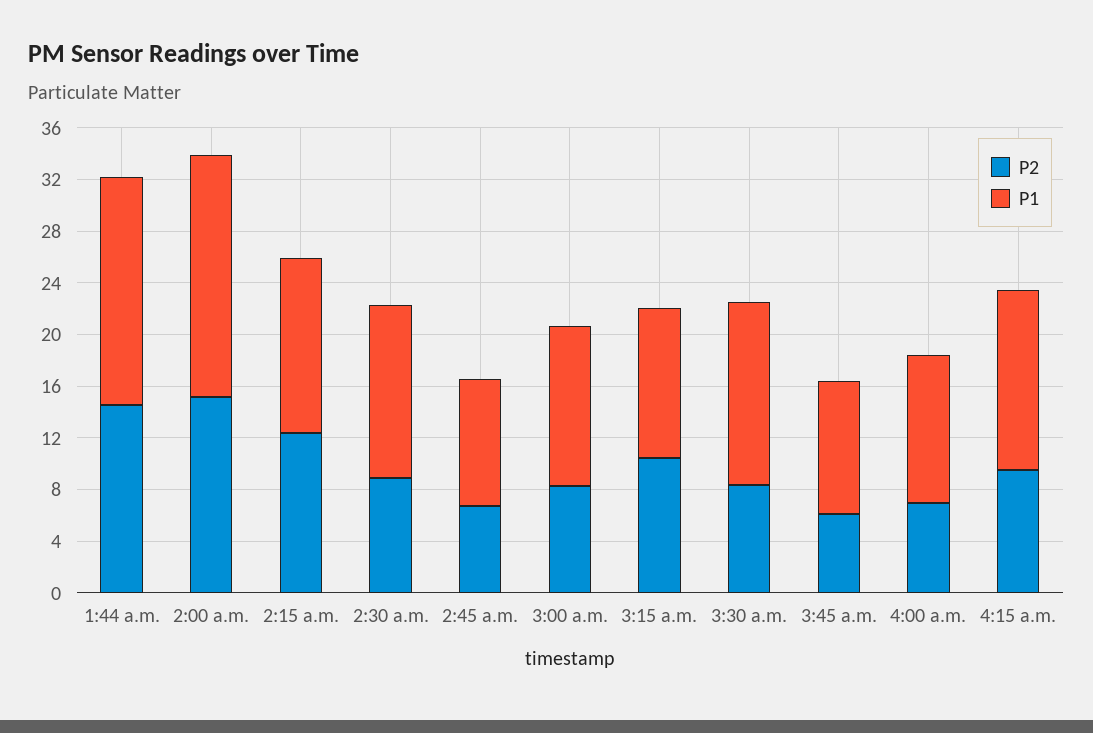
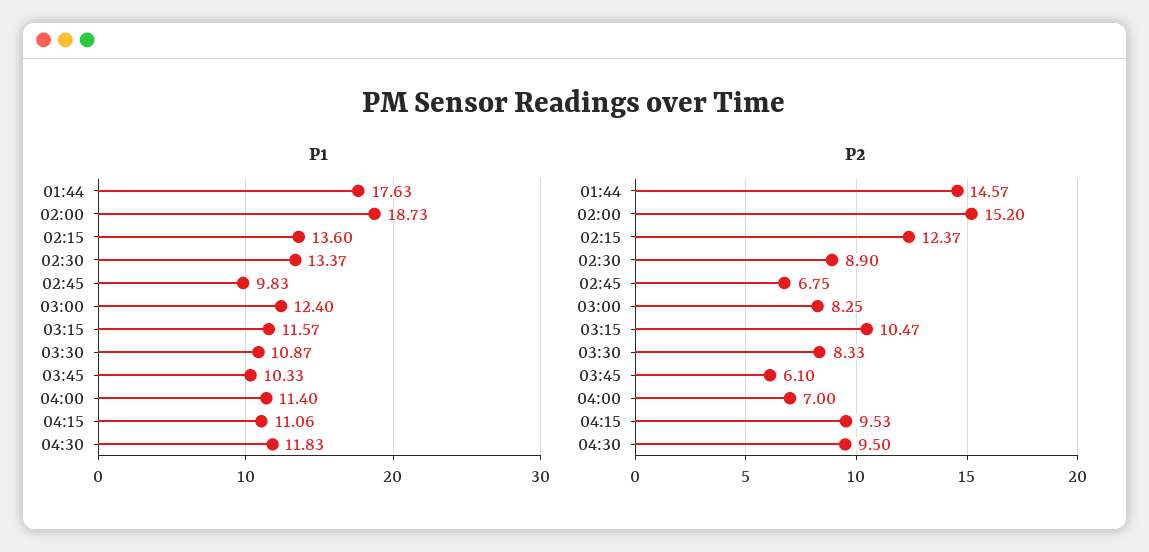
P1, 3:30 a.m.: 14 -> 10.87
P1, 4:15 a.m.: 14 -> 11.06
P1, 04:30: none -> 11.83
P2, 04:30: none -> 9.5

